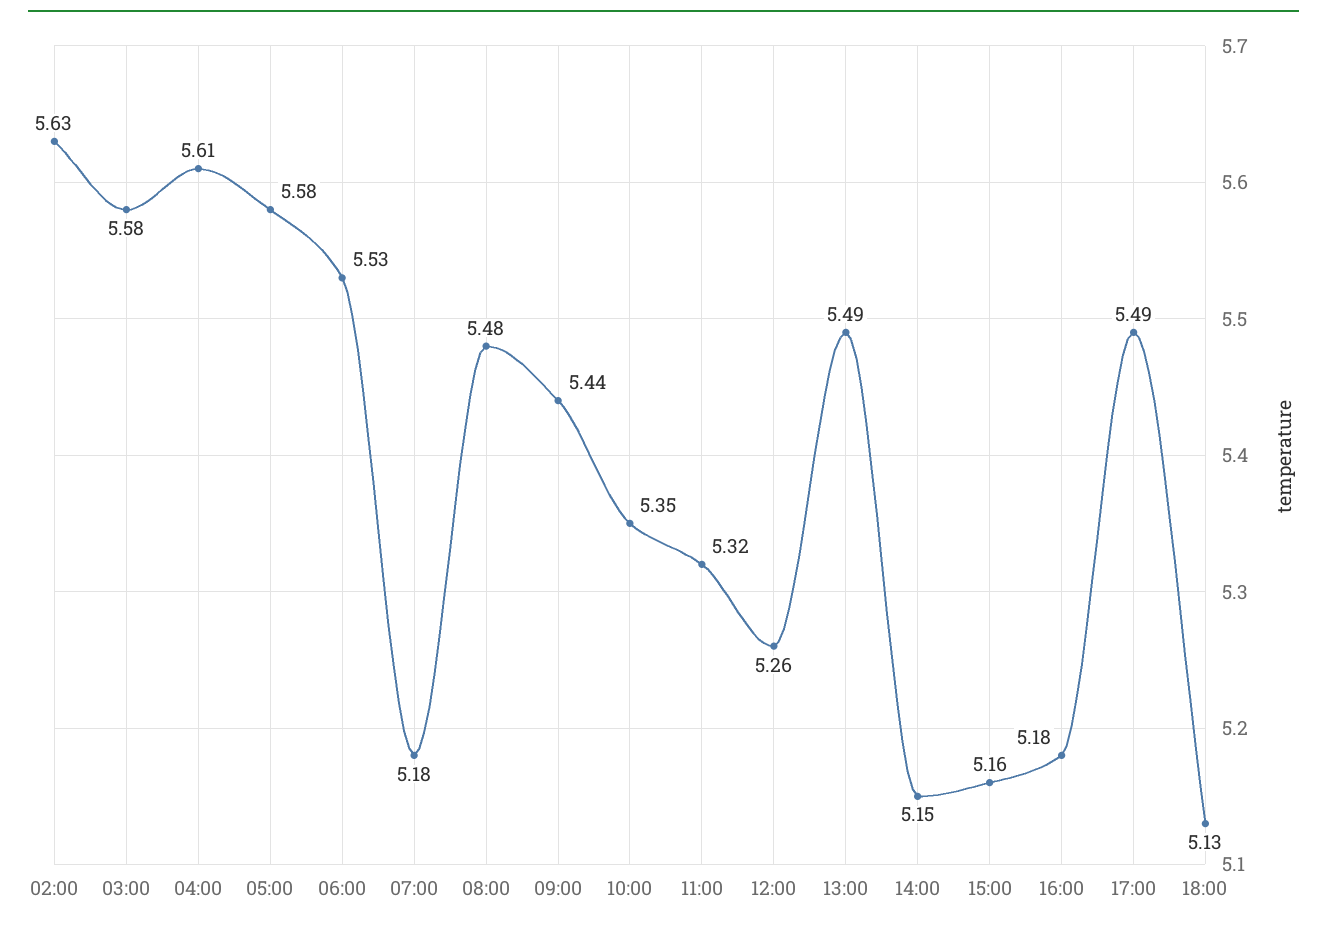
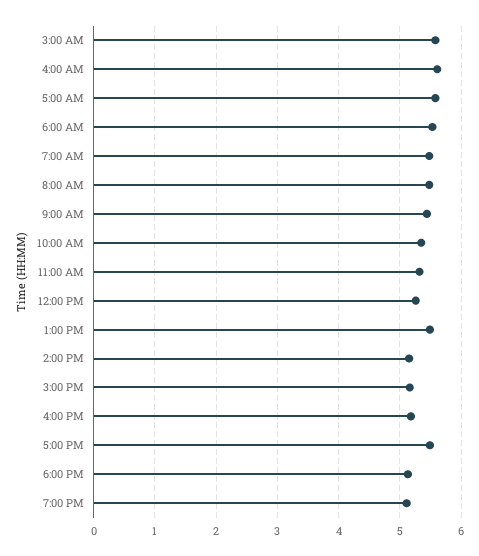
02:00: 5.63 -> none
07:00: 5.18 -> 5.5
7:00 PM: none -> 5.1

